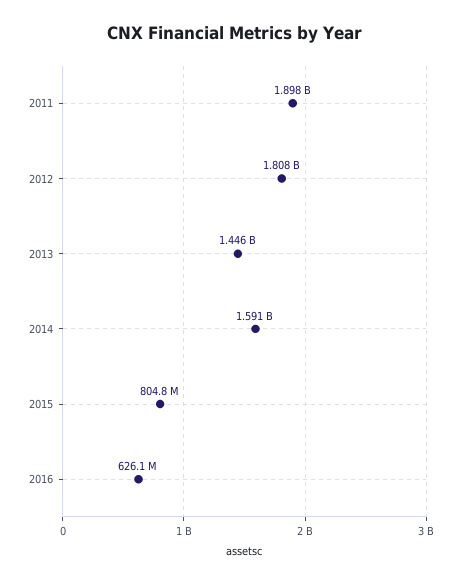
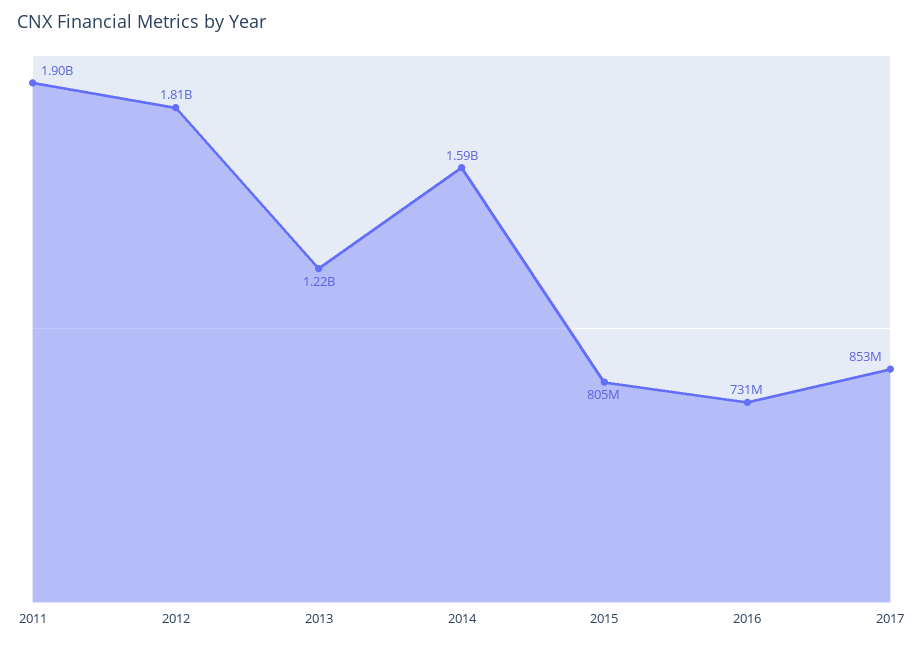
2013: 1446000000 -> 1220000000
2016: 626100000 -> 731000000
2017: none -> 853000000

